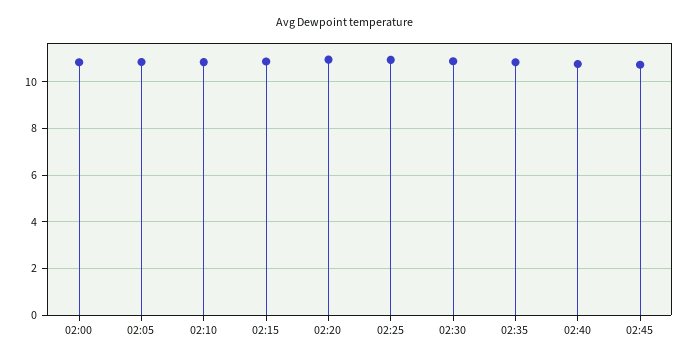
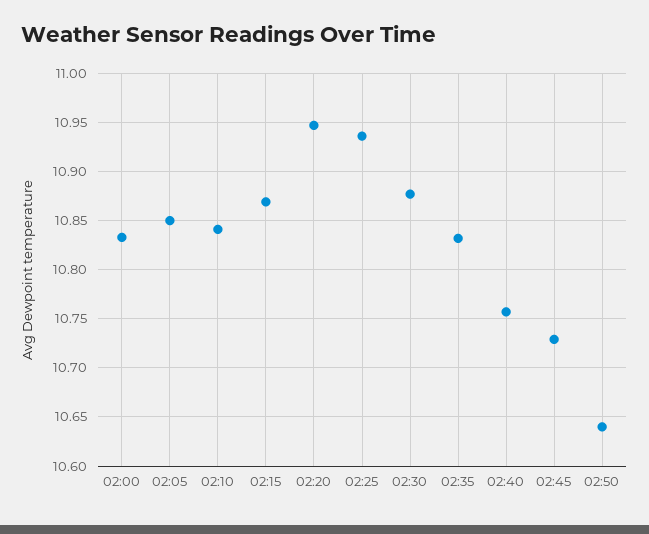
02:50: none -> 10.64

